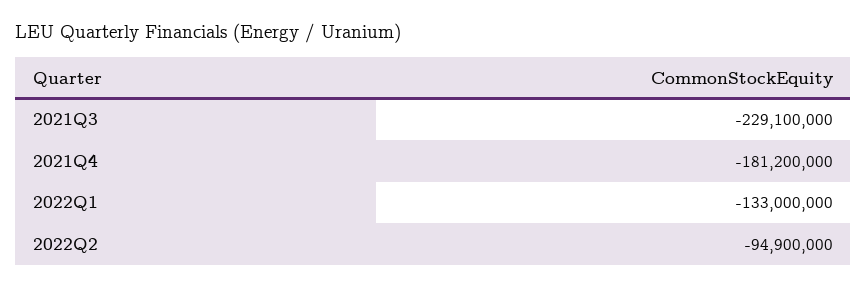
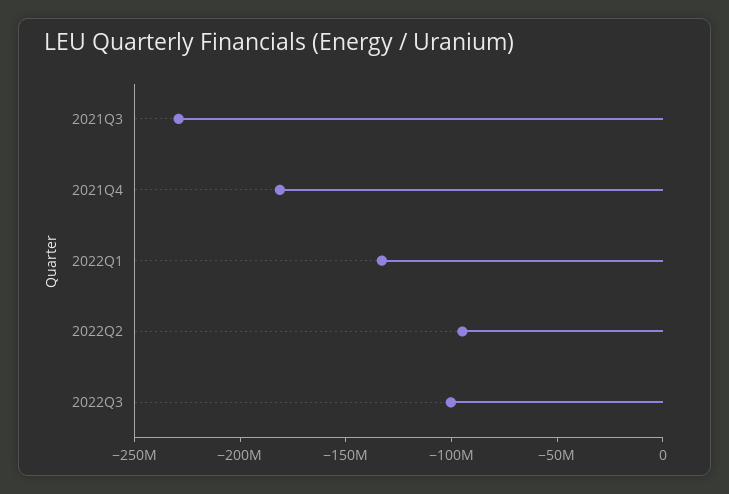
2022Q3: none -> -100000000

